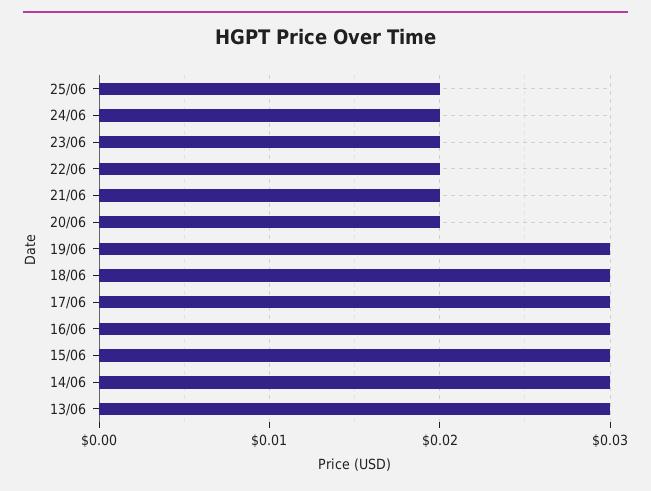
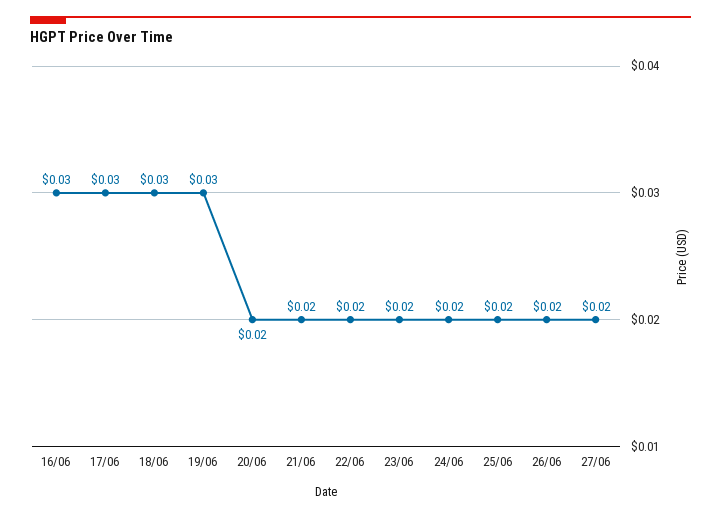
15/06: 0.03 -> none
14/06: 0.03 -> none
13/06: 0.03 -> none
26/06: none -> 0.02
27/06: none -> 0.02

